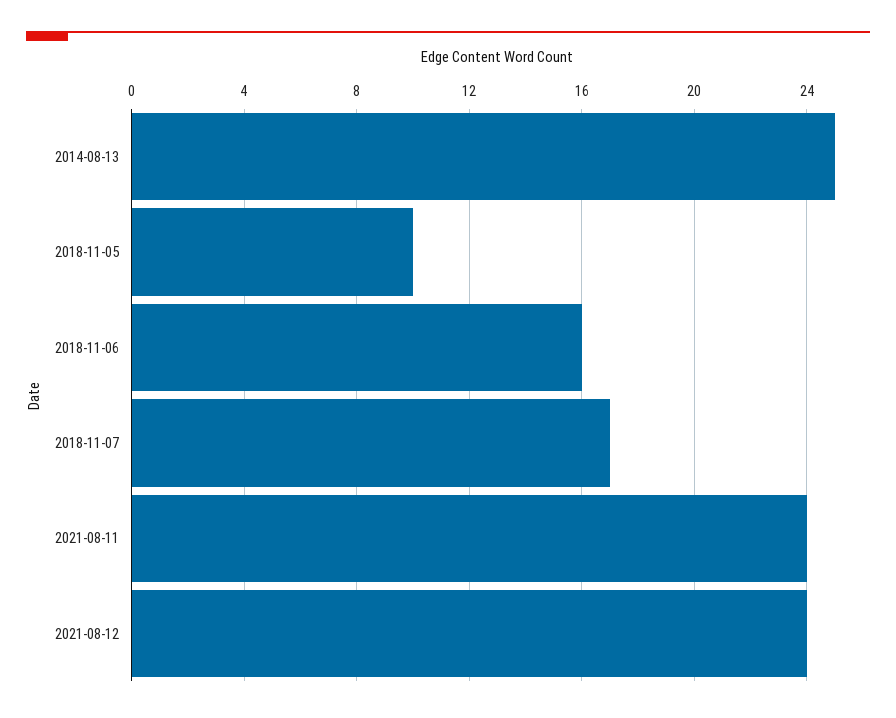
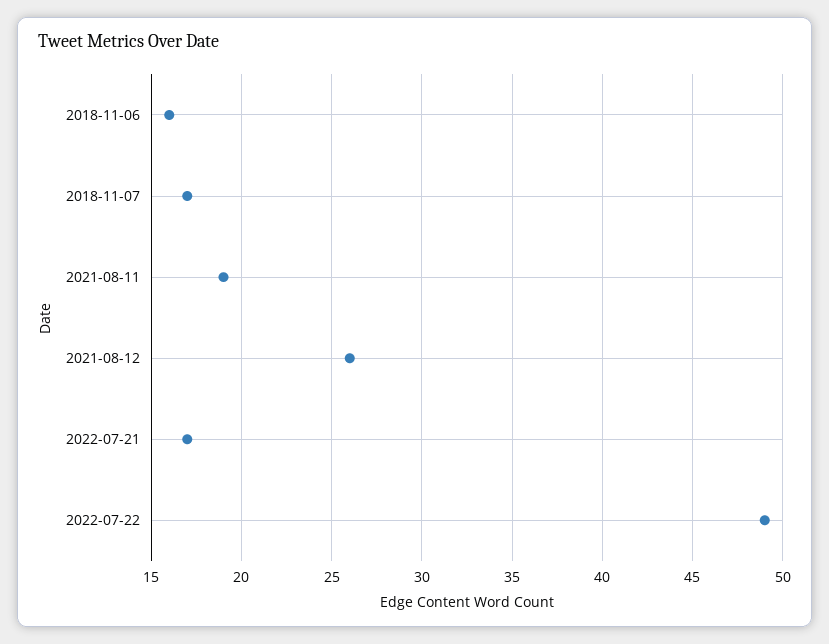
2014-08-13: 25 -> none
2018-11-05: 10 -> none
2021-08-11: 24 -> 19
2021-08-12: 24 -> 26
2022-07-21: none -> 17
2022-07-22: none -> 49

